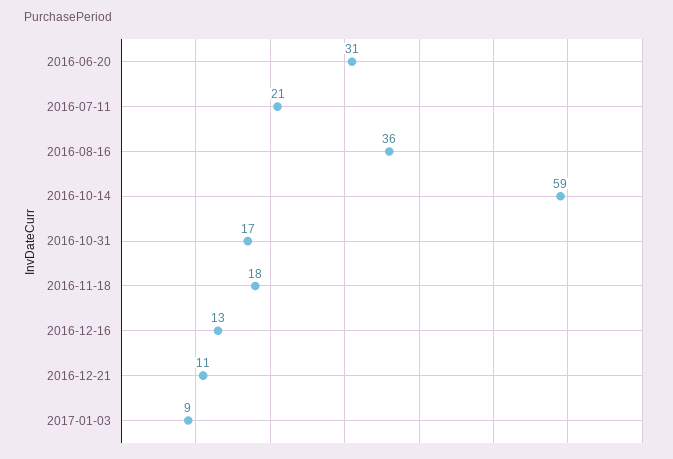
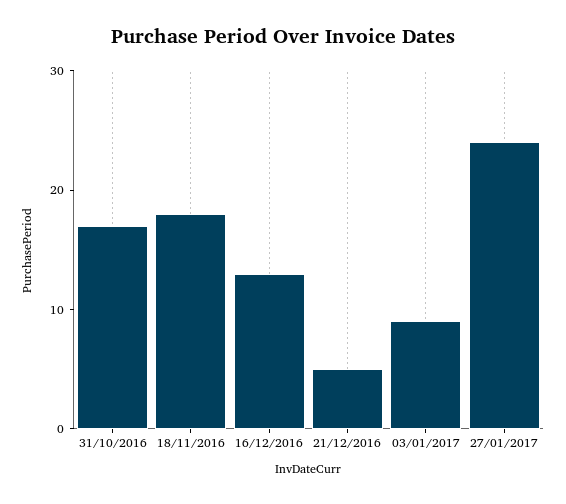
2016-06-20: 31 -> none
2016-07-11: 21 -> none
2016-08-16: 36 -> none
2016-10-14: 59 -> none
2016-12-21: 11 -> 5
27/01/2017: none -> 24

